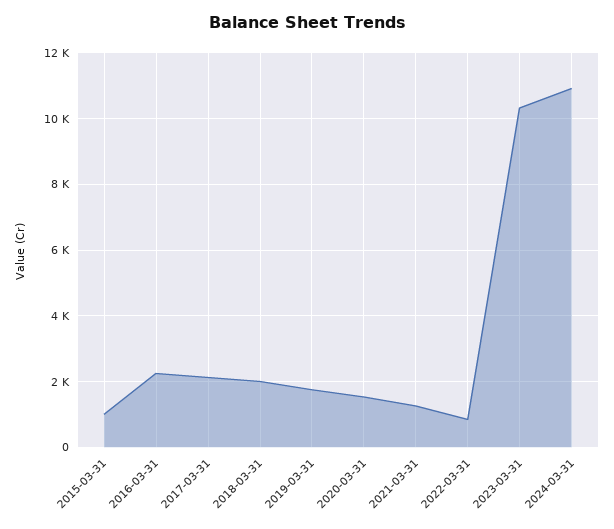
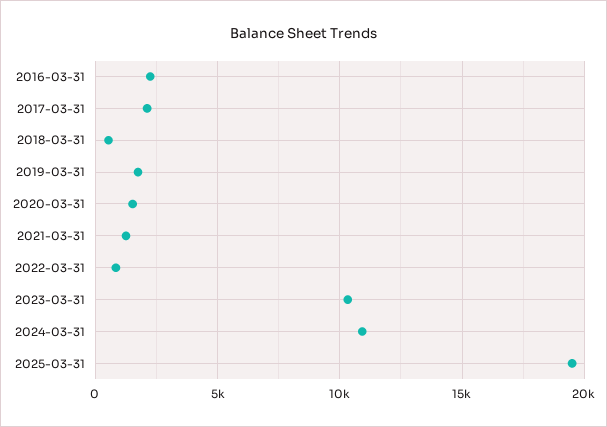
2015-03-31: 1000 -> none
2018-03-31: 2000 -> 500
2025-03-31: none -> 19500

